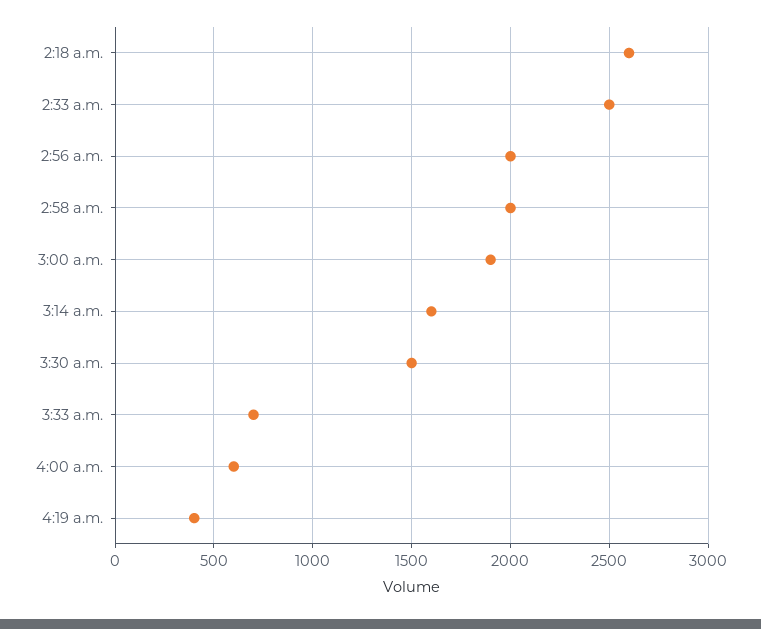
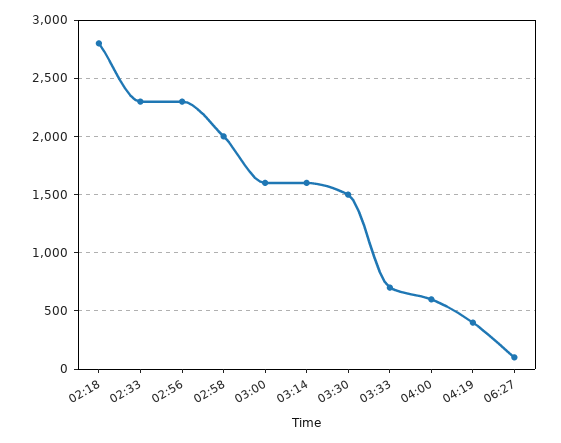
2:18 a.m.: 2600 -> 2800
2:33 a.m.: 2500 -> 2300
2:56 a.m.: 2000 -> 2300
3:00 a.m.: 1900 -> 1600
06:27: none -> 100

